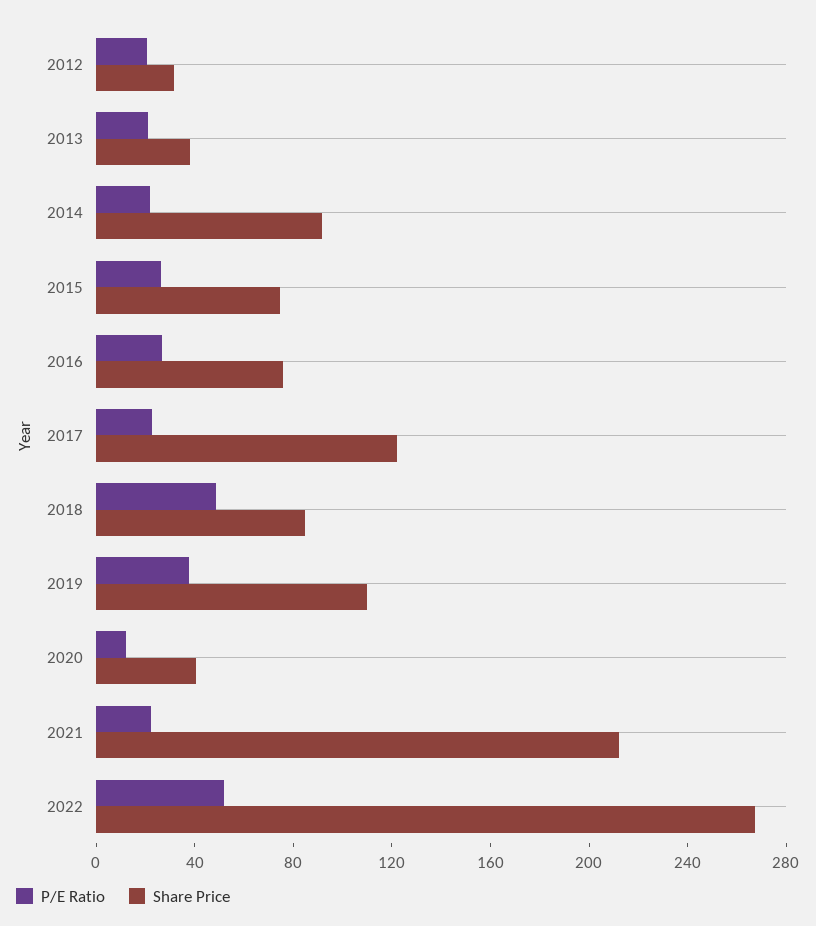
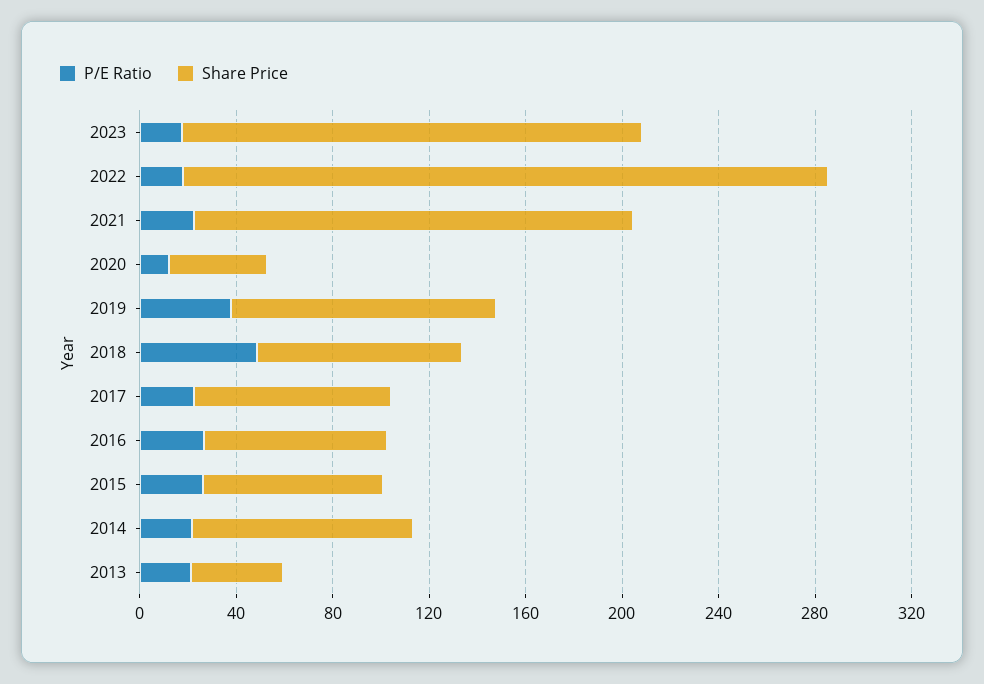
P/E Ratio, 2012: 20 -> none
Share Price, 2012: 30 -> none
Share Price, 2017: 120 -> 80
Share Price, 2021: 210 -> 180
P/E Ratio, 2022: 50 -> 20
P/E Ratio, 2023: none -> 20
Share Price, 2023: none -> 190

